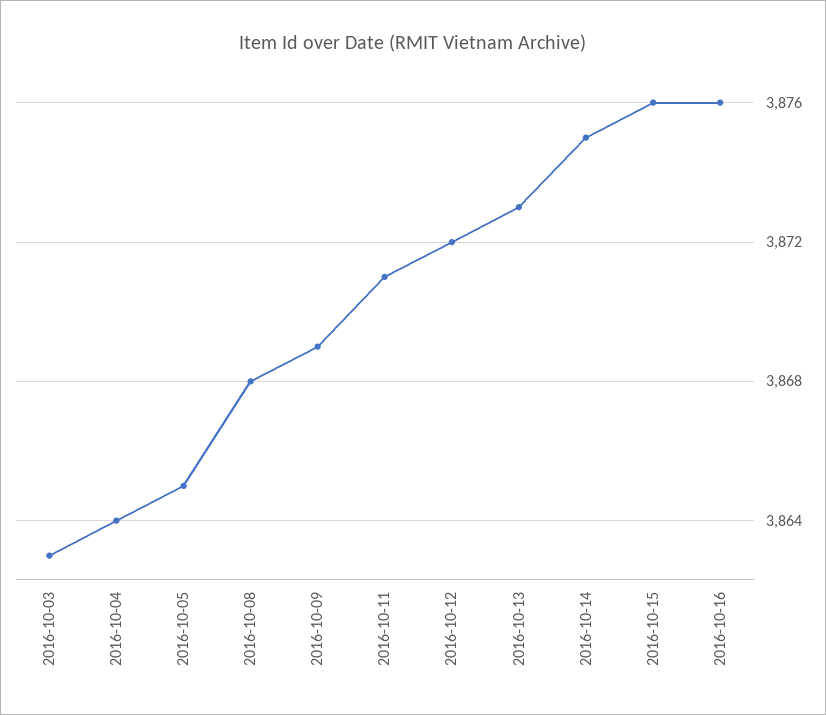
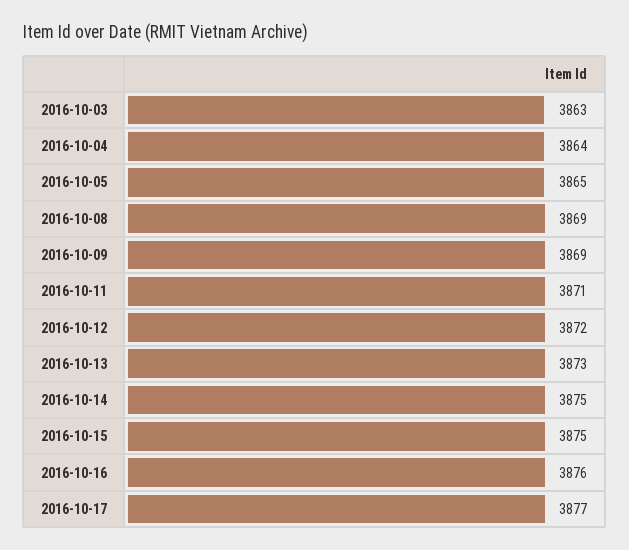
2016-10-08: 3868 -> 3869
2016-10-15: 3876 -> 3875
2016-10-17: none -> 3877

